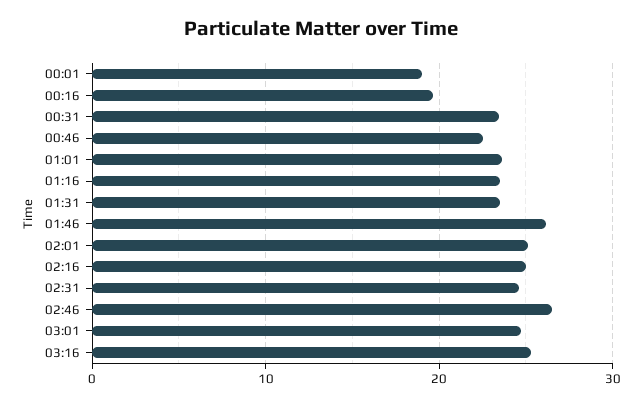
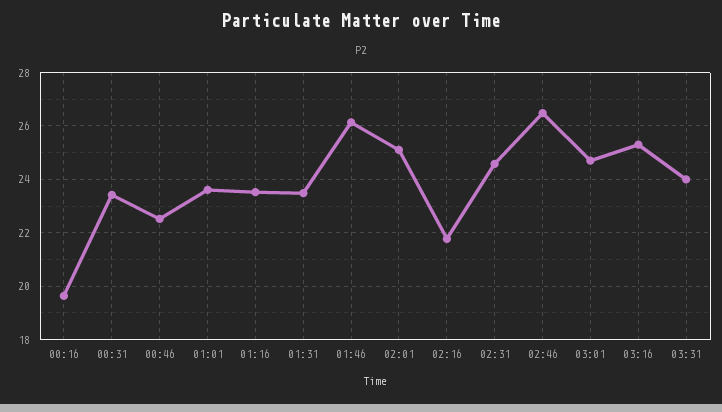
00:01: 19 -> none
02:16: 25 -> 21.75
03:31: none -> 24

